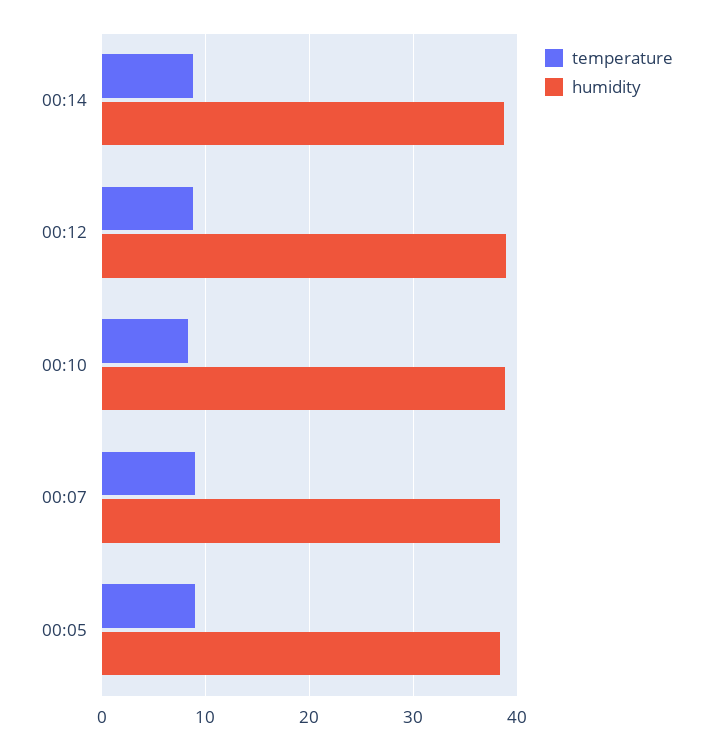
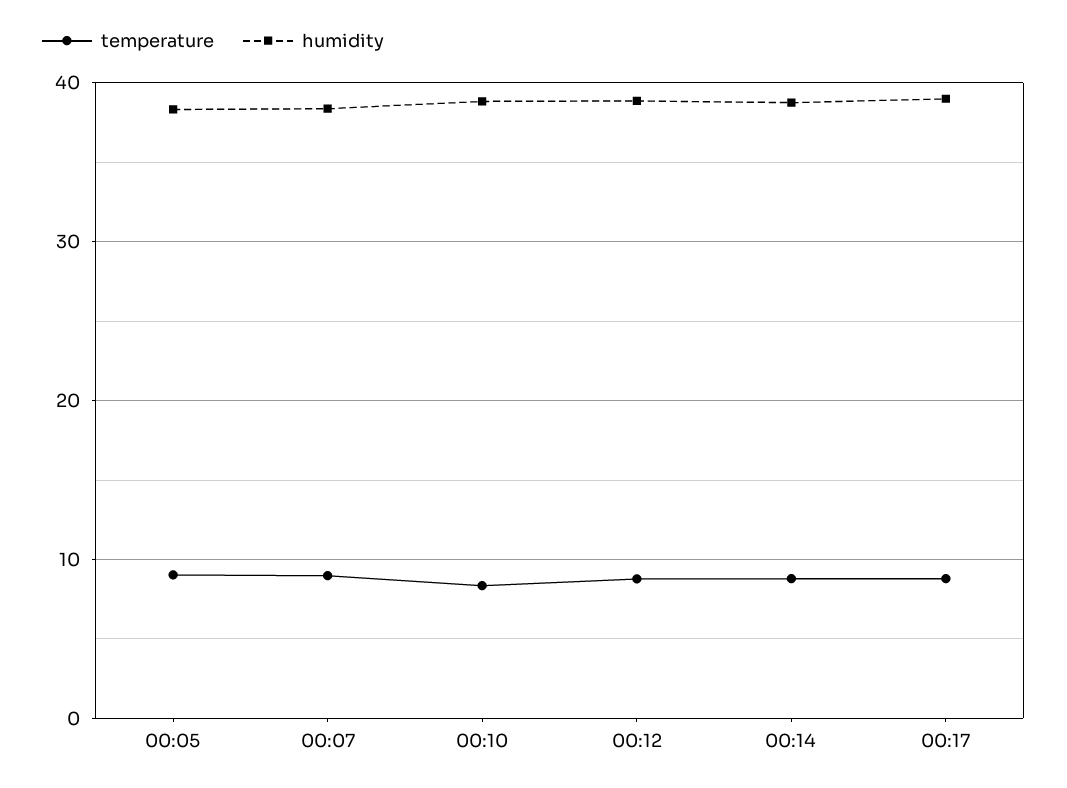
temperature, 00:17: none -> 9
humidity, 00:17: none -> 39

